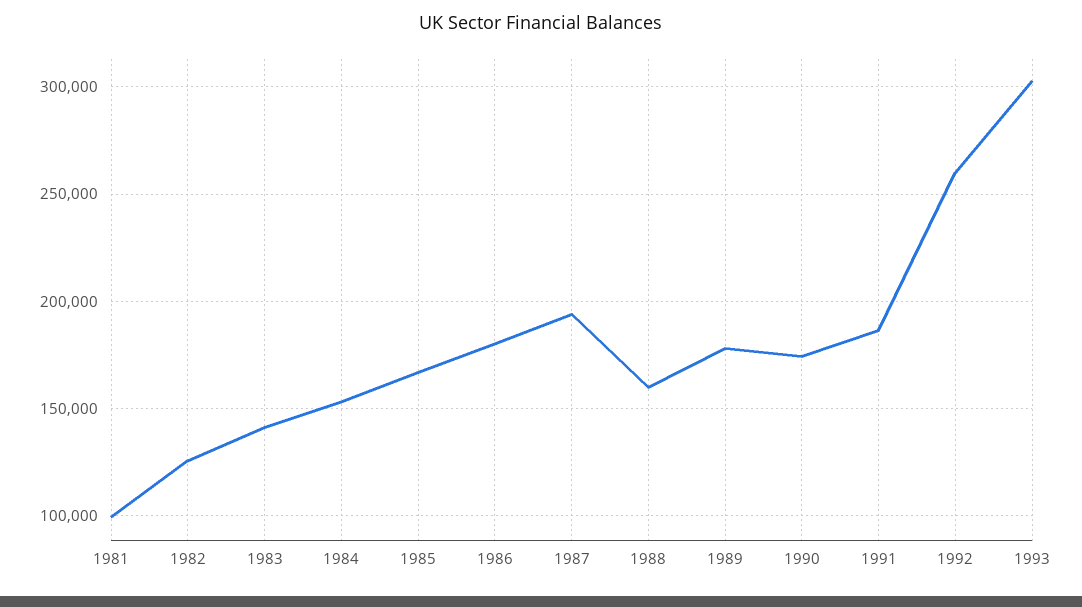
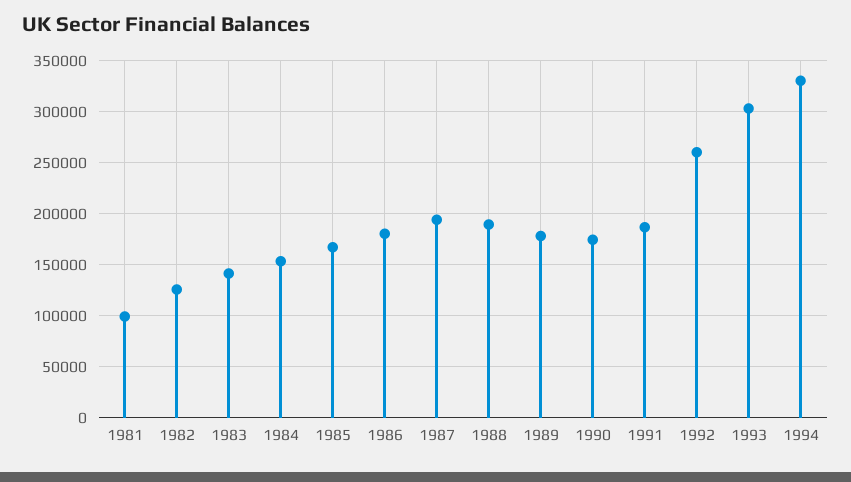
1988: 160000 -> 190000
1994: none -> 330000

